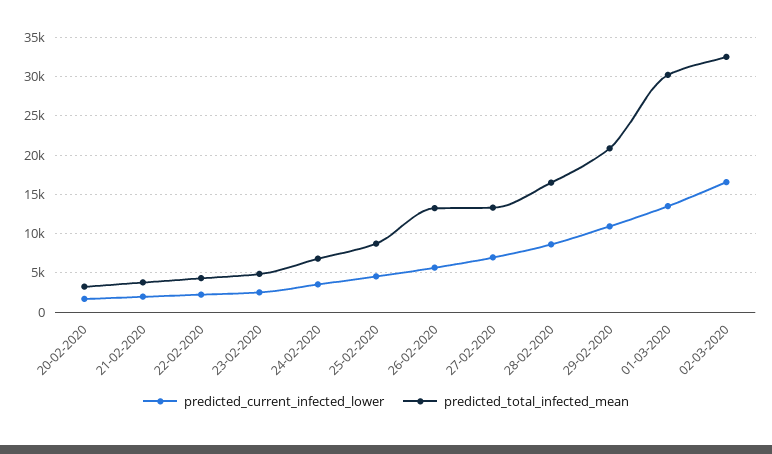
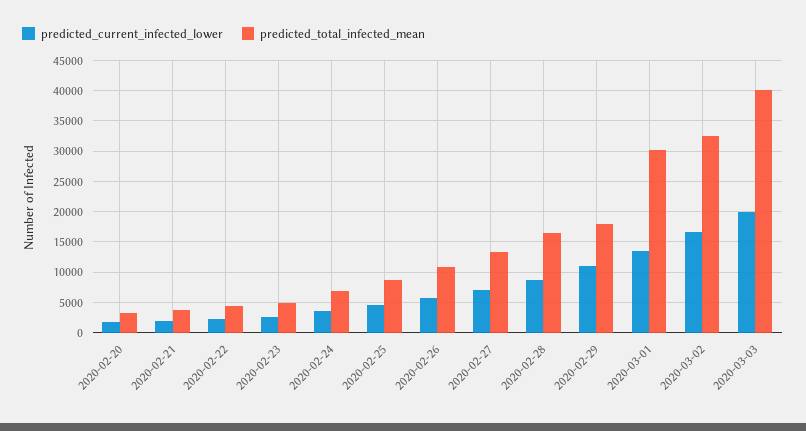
predicted_total_infected_mean, 26-02-2020: 13000 -> 11000
predicted_total_infected_mean, 29-02-2020: 21000 -> 18000
predicted_current_infected_lower, 2020-03-03: none -> 20000
predicted_total_infected_mean, 2020-03-03: none -> 40000

